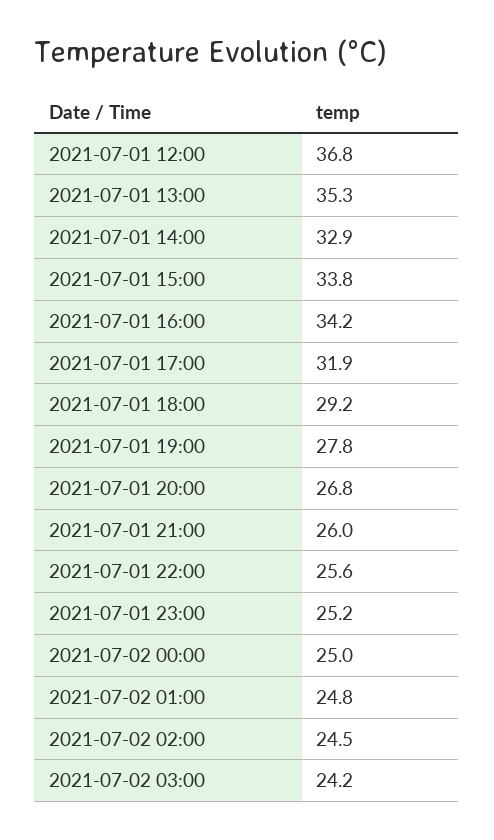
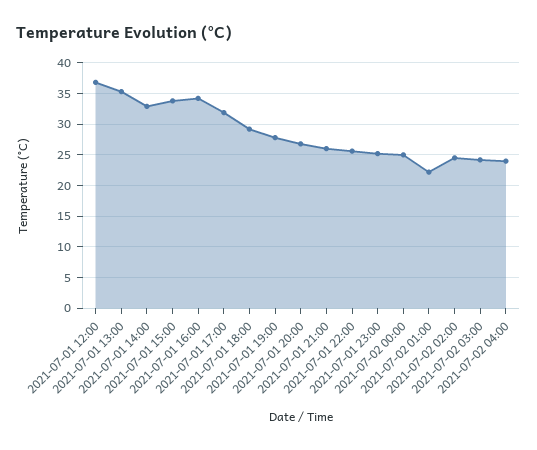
2021-07-02 01:00: 24.8 -> 22
2021-07-02 04:00: none -> 24

